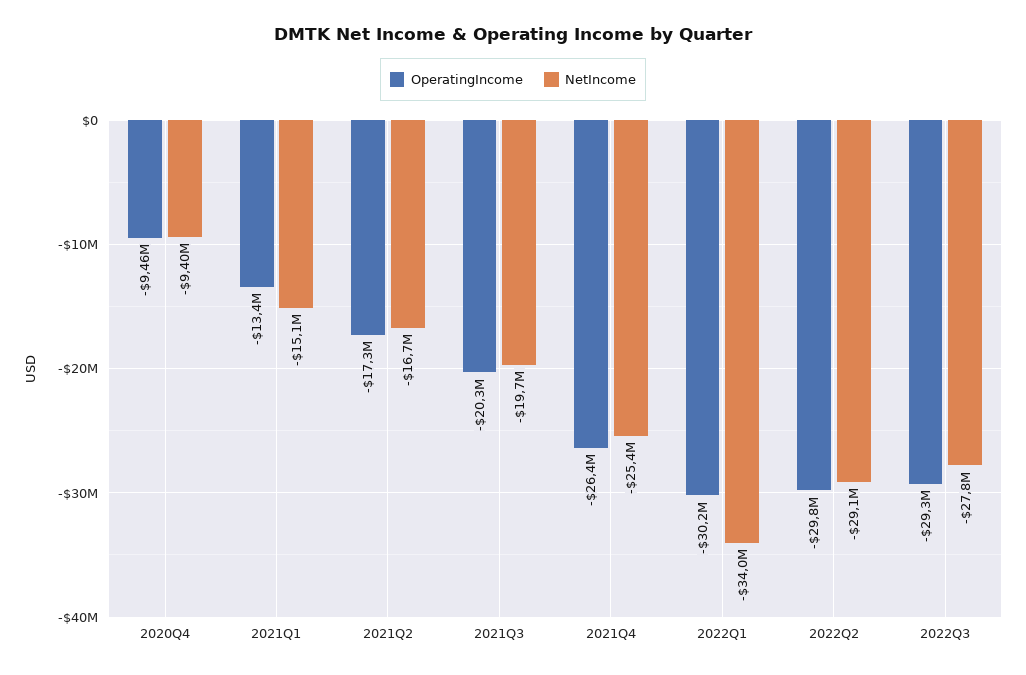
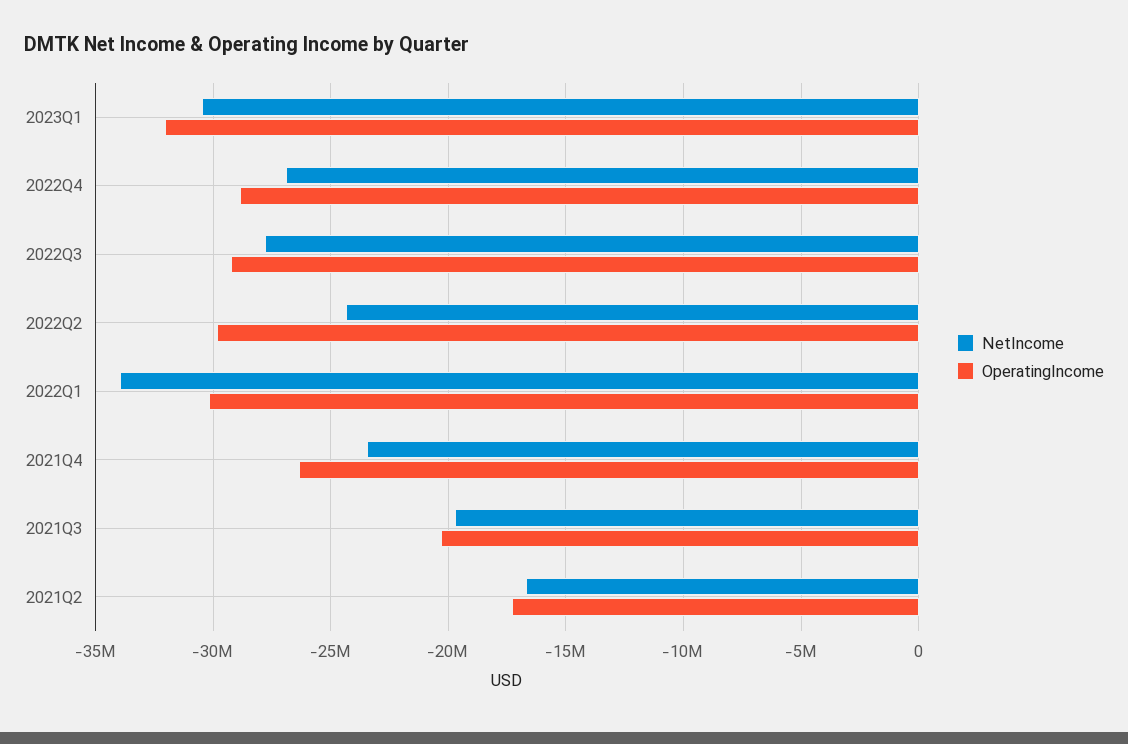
OperatingIncome, 2020Q4: -9460000 -> none
NetIncome, 2020Q4: -9400000 -> none
OperatingIncome, 2021Q1: -13400000 -> none
NetIncome, 2021Q1: -15100000 -> none
NetIncome, 2021Q4: -25400000 -> -23500000
NetIncome, 2022Q2: -29100000 -> -24500000
NetIncome, 2023Q1: none -> -30500000
OperatingIncome, 2023Q1: none -> -32000000
NetIncome, 2022Q4: none -> -27000000
OperatingIncome, 2022Q4: none -> -29000000

